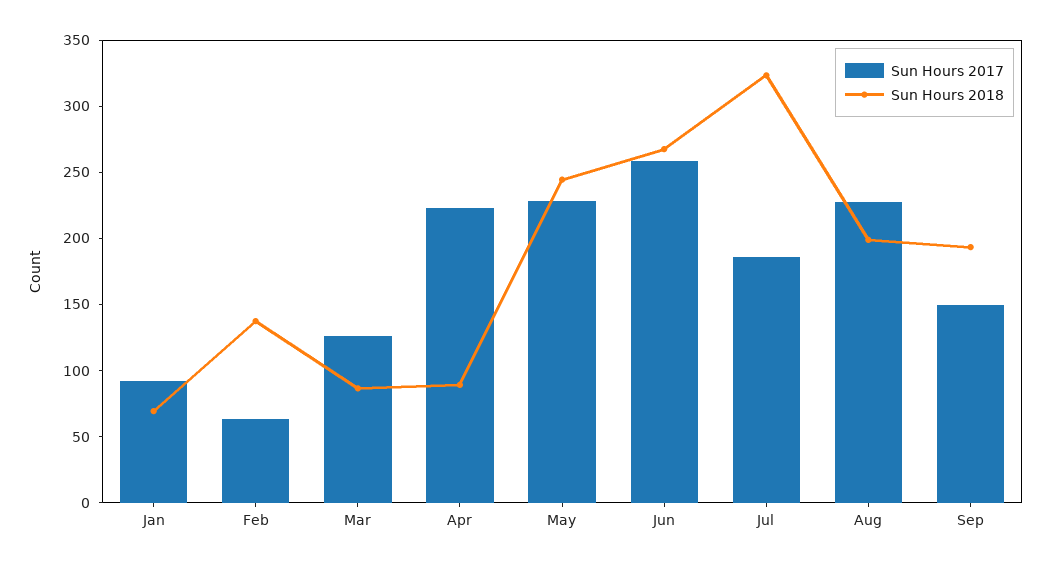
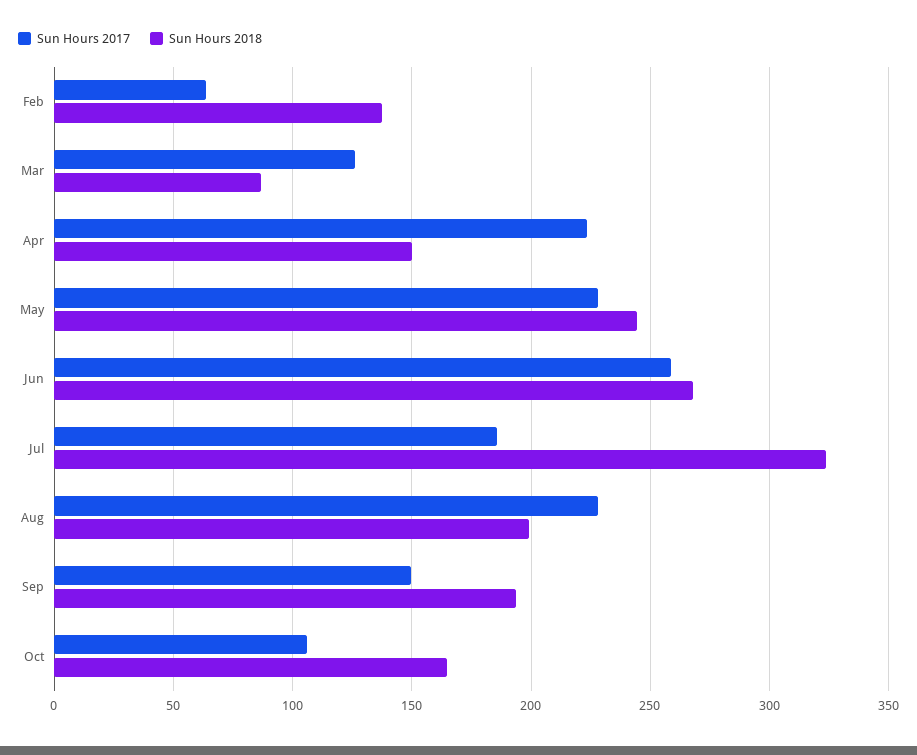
Sun Hours 2017, Jan: 90 -> none
Sun Hours 2018, Jan: 70 -> none
Sun Hours 2018, Apr: 90 -> 150
Sun Hours 2017, Oct: none -> 105
Sun Hours 2018, Oct: none -> 165

